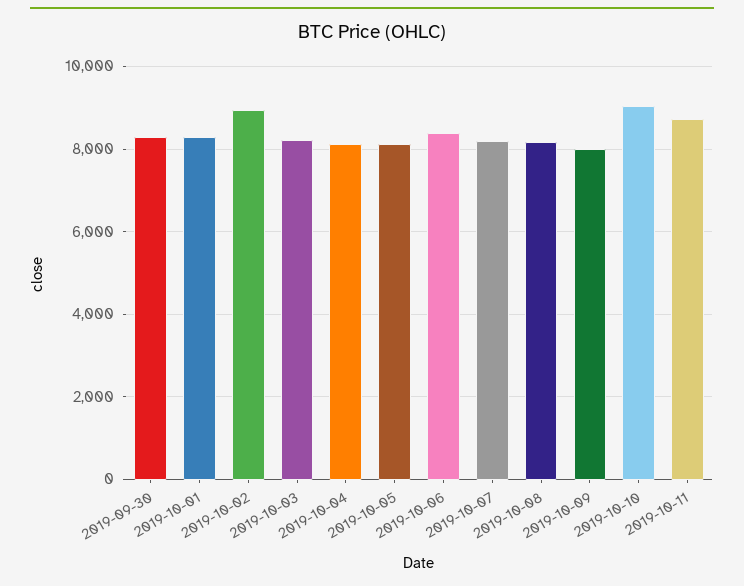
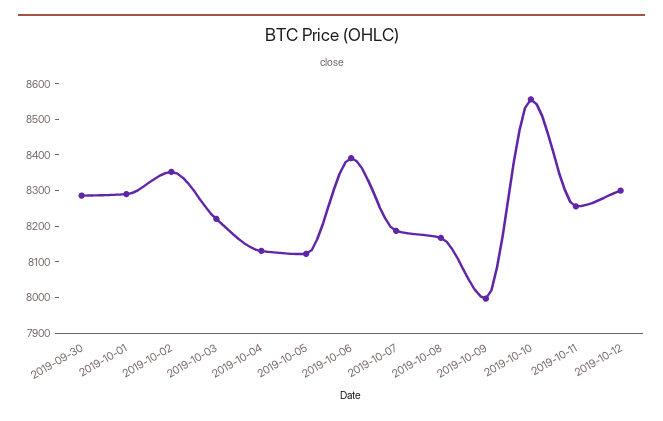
2019-10-02: 9000 -> 8350
2019-10-10: 9000 -> 8550
2019-10-11: 8800 -> 8250
2019-10-12: none -> 8300

